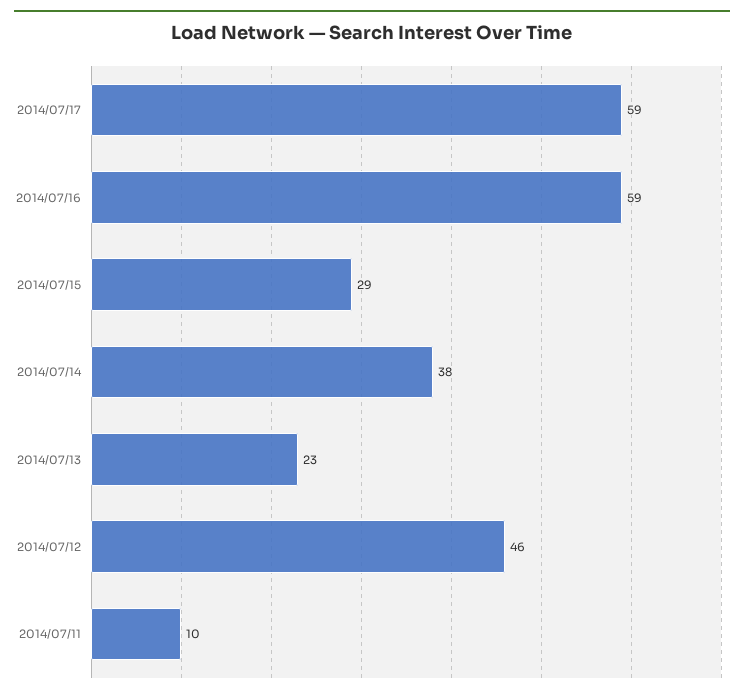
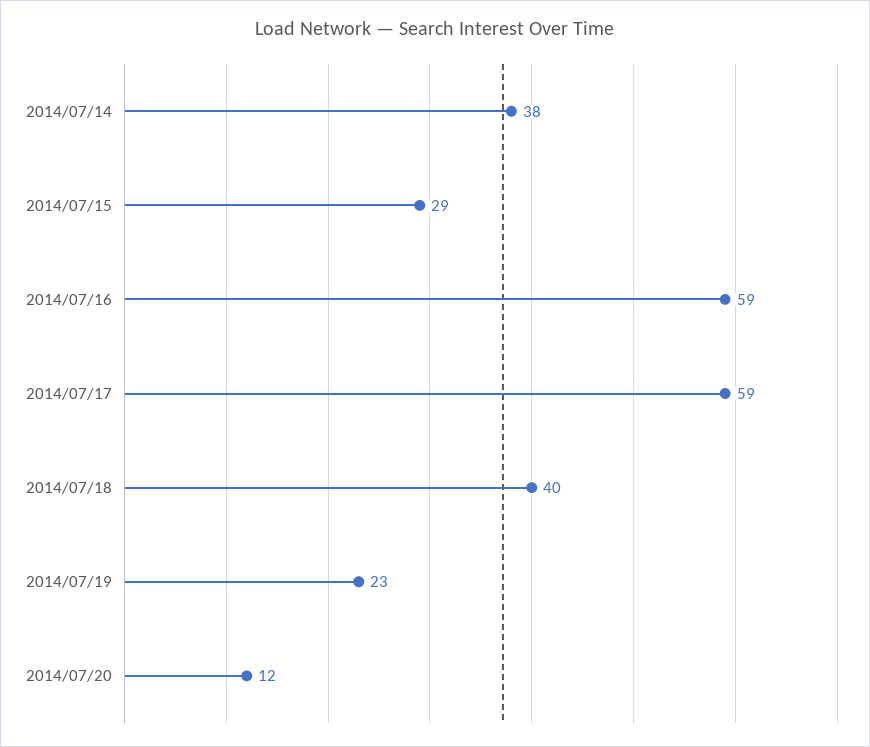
2014/07/13: 23 -> none
2014/07/12: 46 -> none
2014/07/11: 10 -> none
2014/07/18: none -> 40
2014/07/19: none -> 23
2014/07/20: none -> 12

